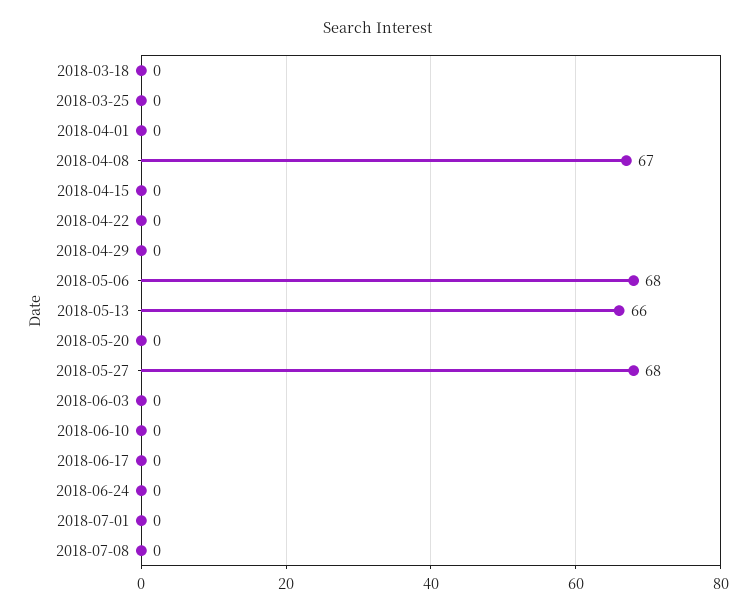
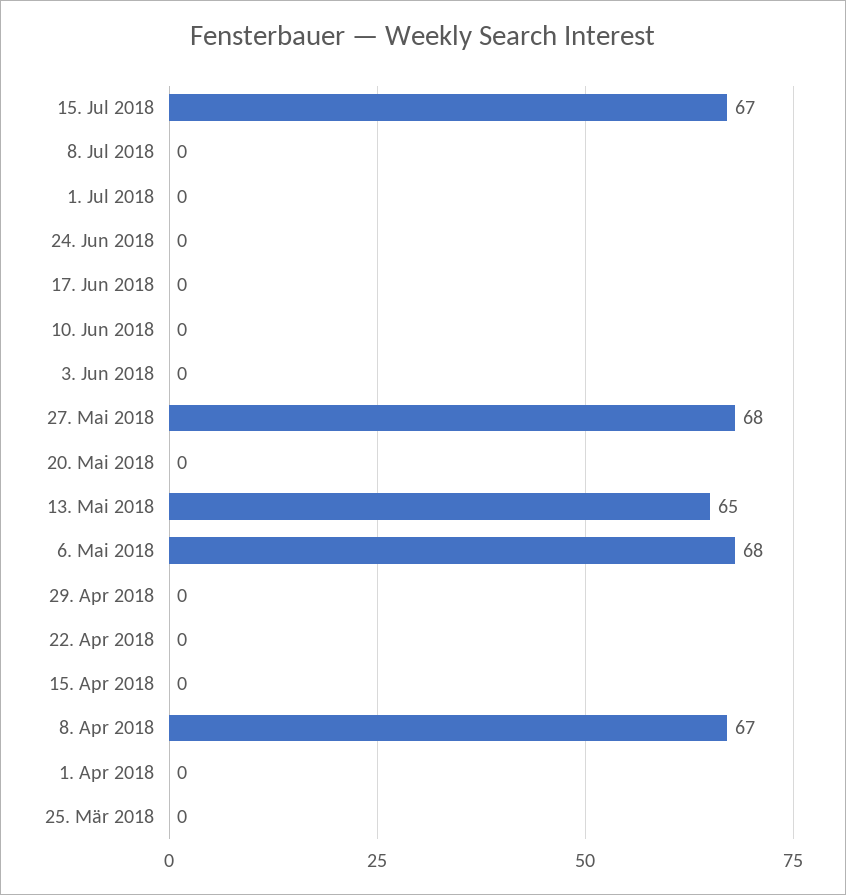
2018-03-18: 0 -> none
2018-05-13: 66 -> 65
15. Jul 2018: none -> 67

